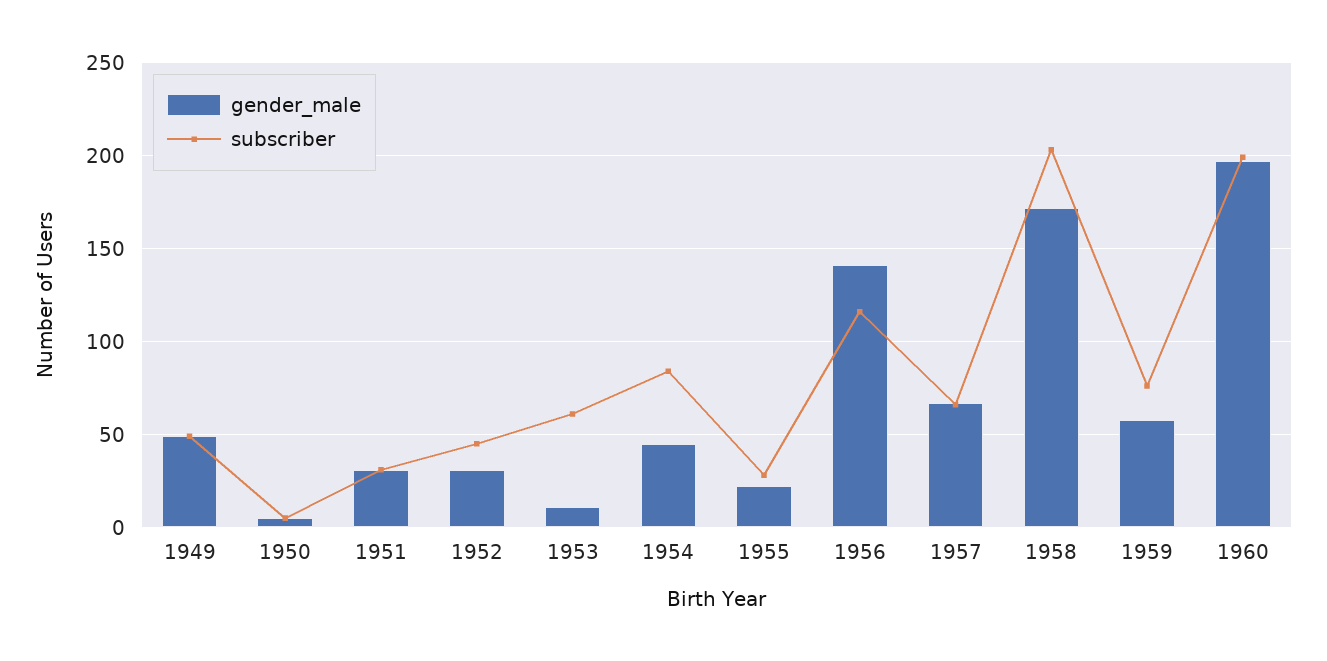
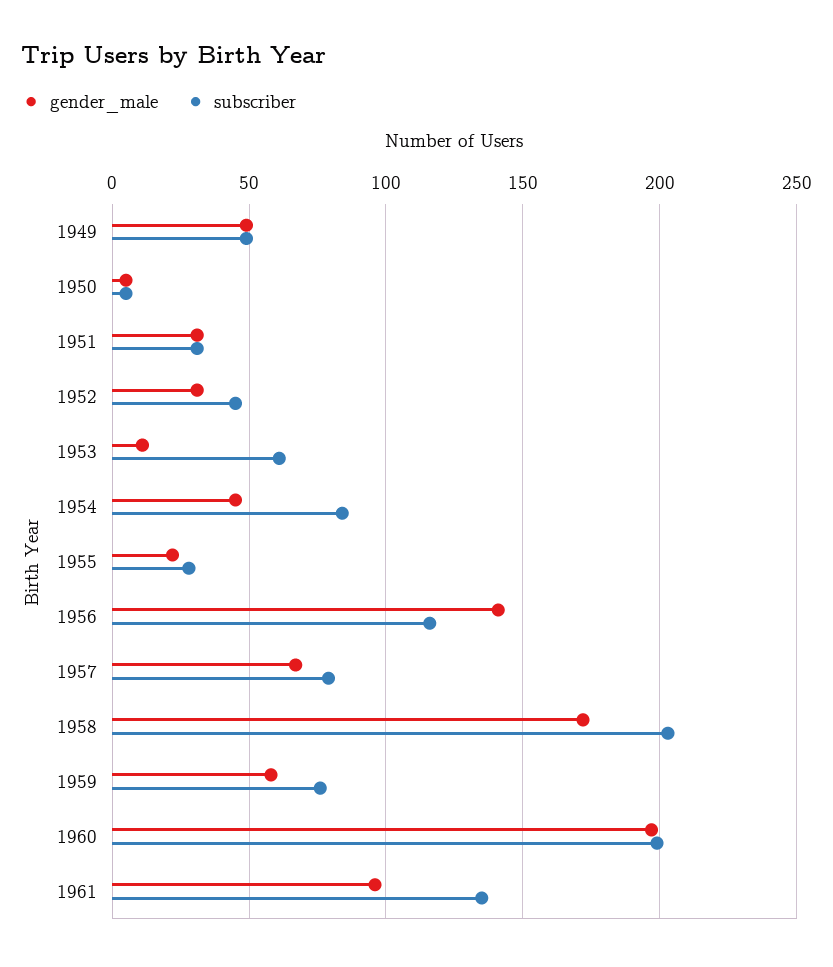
subscriber, 1957: 65 -> 80
gender_male, 1961: none -> 95
subscriber, 1961: none -> 135

